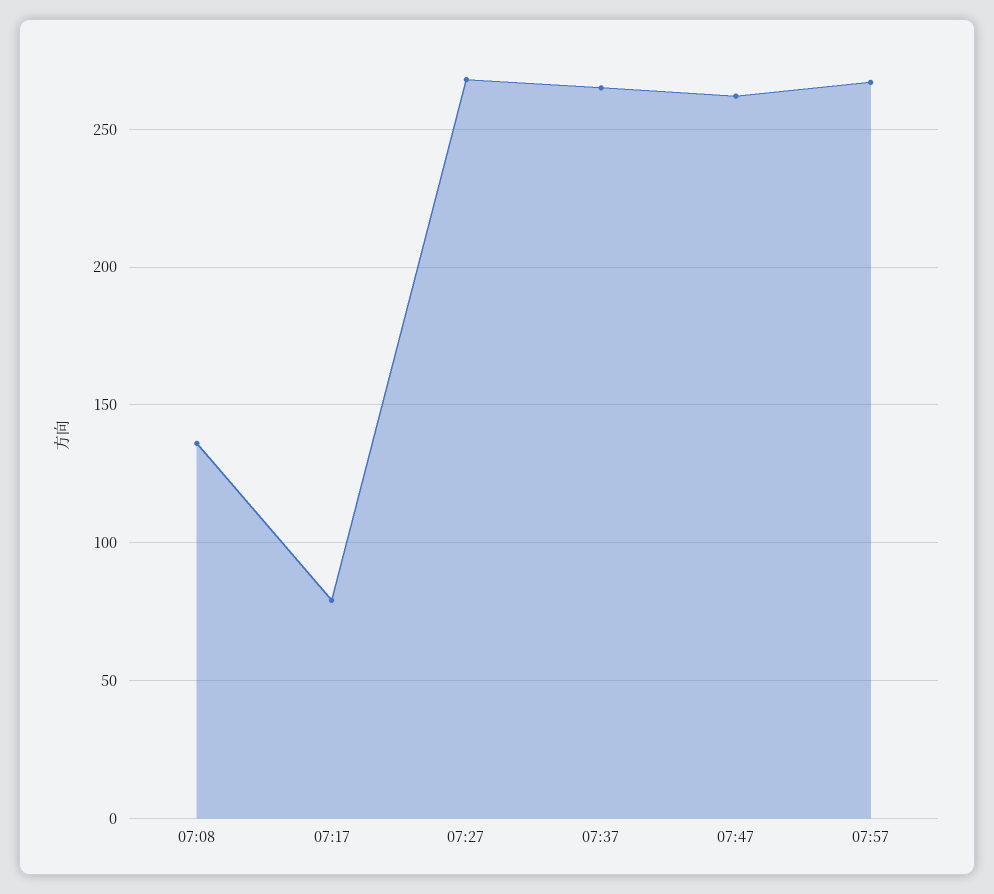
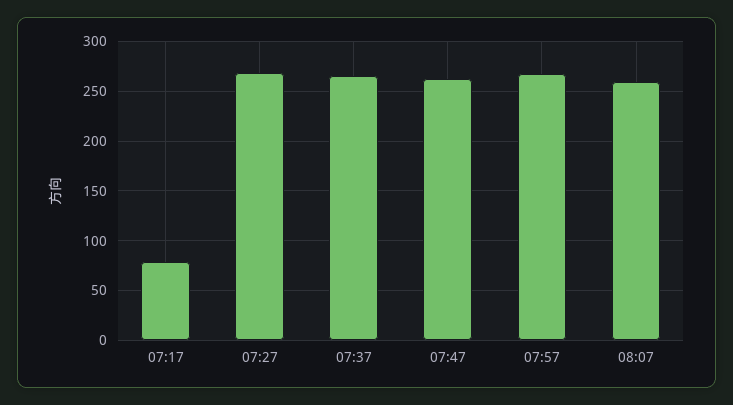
07:08: 135 -> none
08:07: none -> 260

